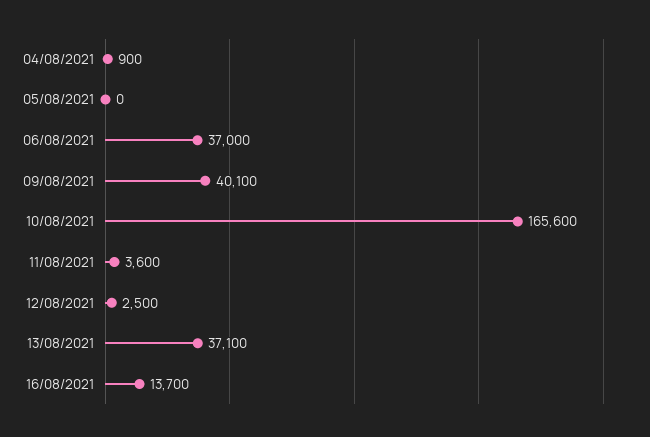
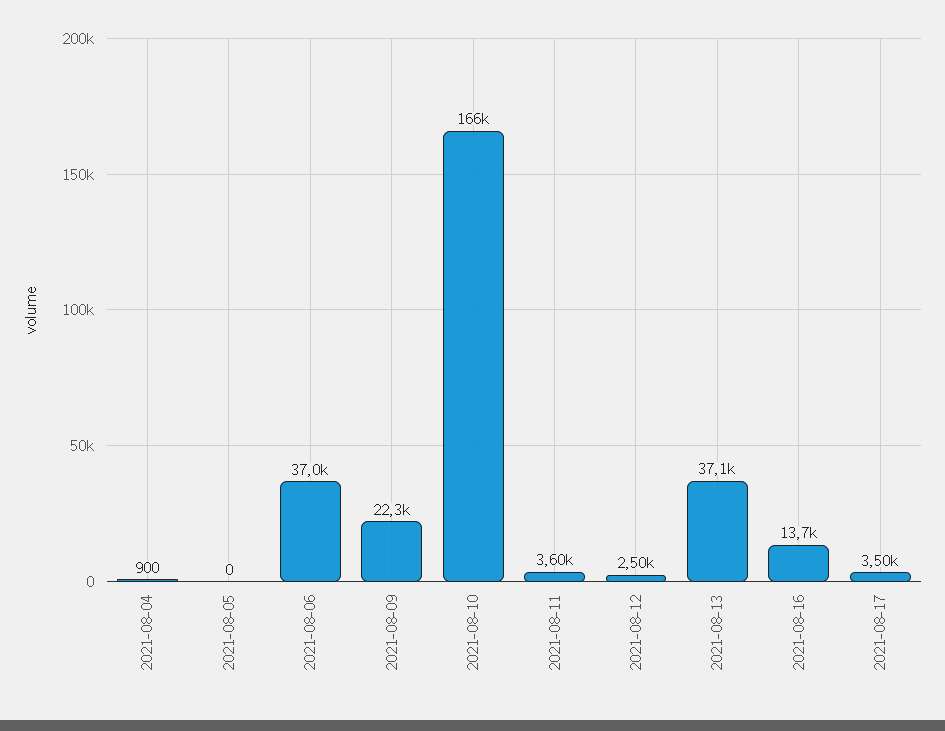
09/08/2021: 40100 -> 22300
2021-08-17: none -> 3500

